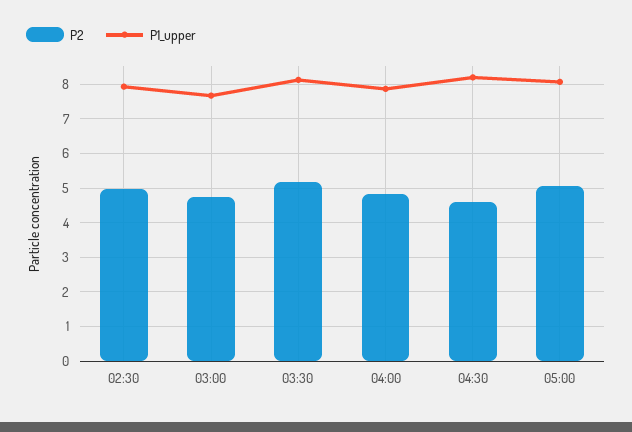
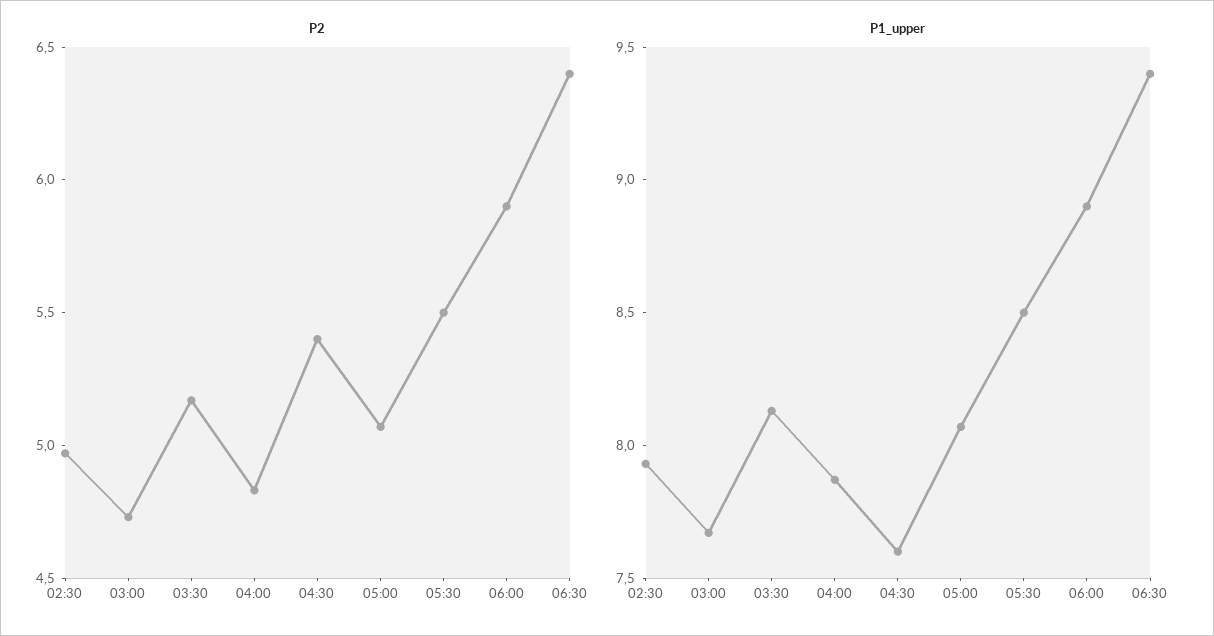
P2, 04:30: 4.6 -> 5.4
P1_upper, 04:30: 8.2 -> 7.6
P2, 05:30: none -> 5.5
P2, 06:00: none -> 5.9
P2, 06:30: none -> 6.4
P1_upper, 05:30: none -> 8.5
P1_upper, 06:00: none -> 8.9
P1_upper, 06:30: none -> 9.4

